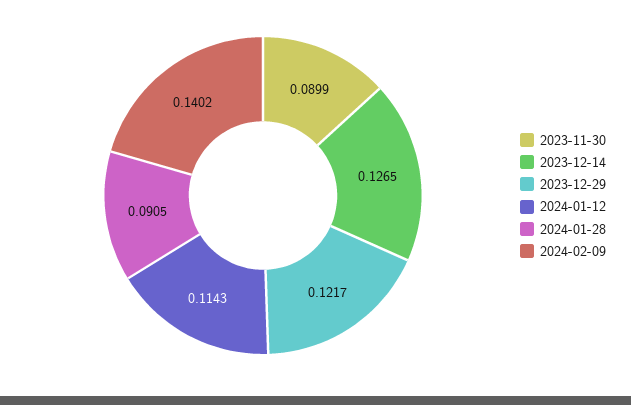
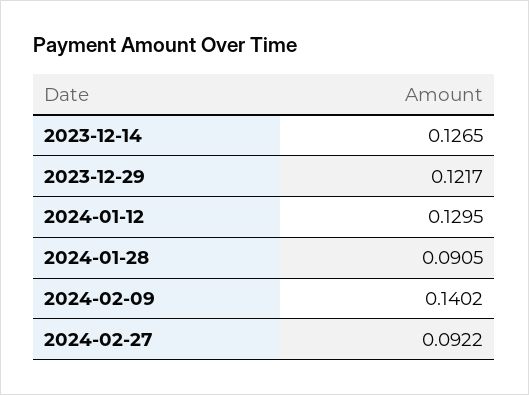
2023-11-30: 0.0899 -> none
2024-01-12: 0.1143 -> 0.1295
2024-02-27: none -> 0.0922

